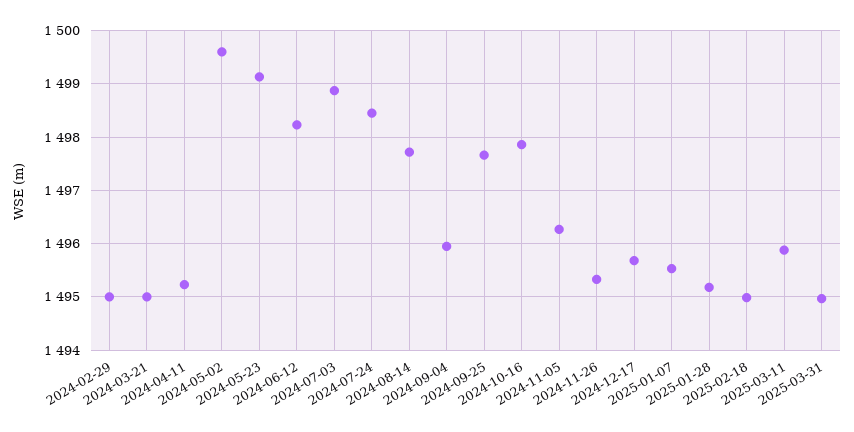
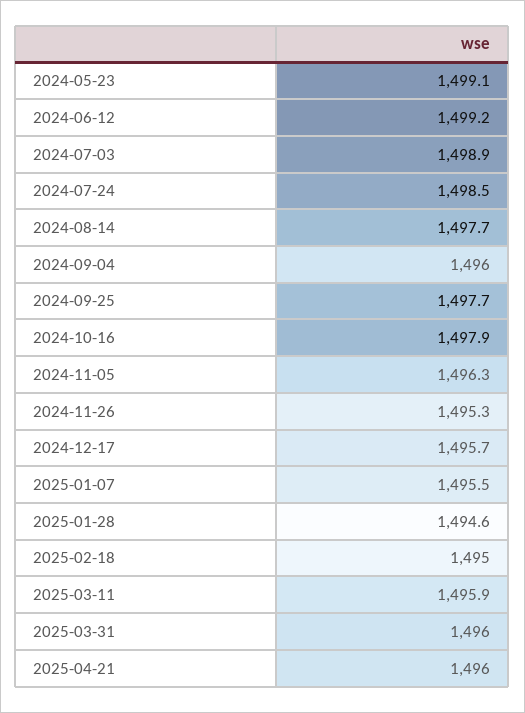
2024-02-29: 1495 -> none
2024-03-21: 1495 -> none
2024-04-11: 1495.2 -> none
2024-05-02: 1499.6 -> none
2024-06-12: 1498.2 -> 1499.2
2025-01-28: 1495.2 -> 1494.6
2025-03-31: 1495 -> 1496
2025-04-21: none -> 1496

